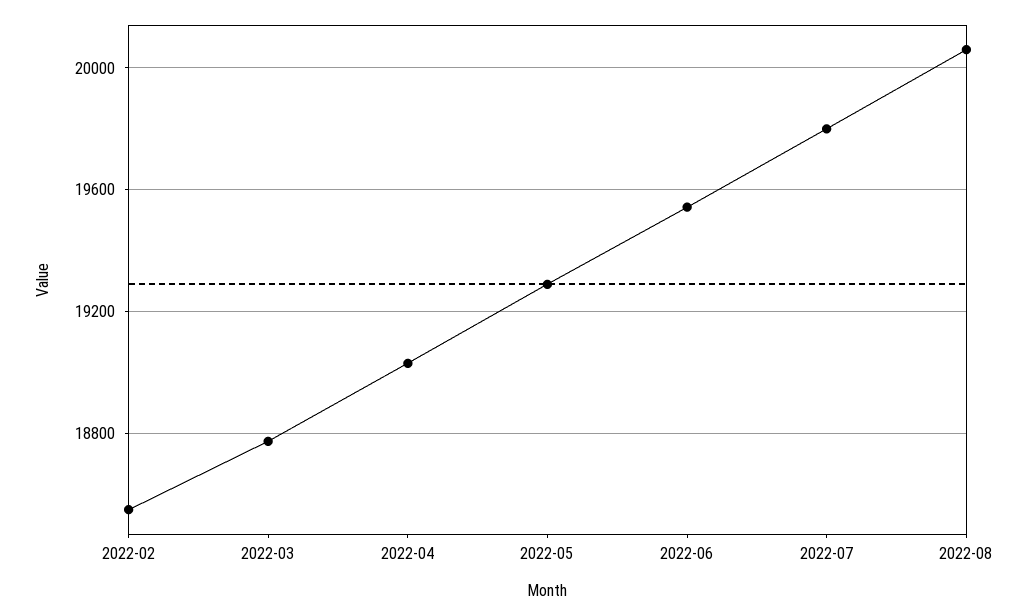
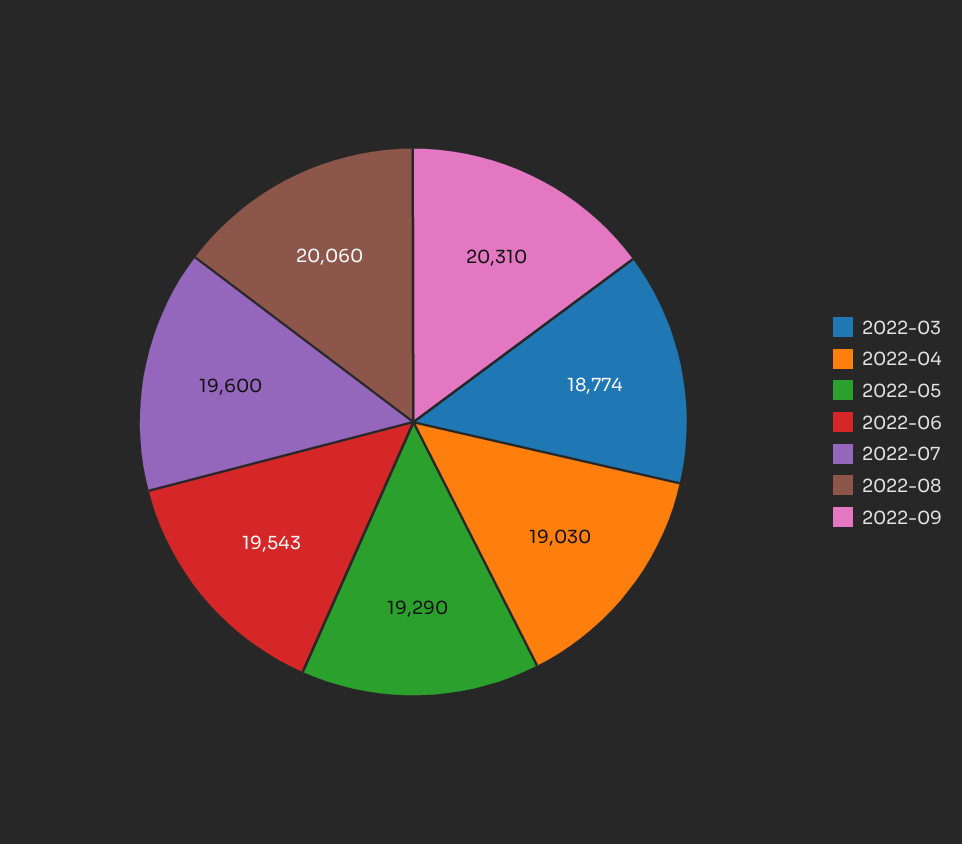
2022-02: 18550 -> none
2022-07: 19800 -> 19600
2022-09: none -> 20310

